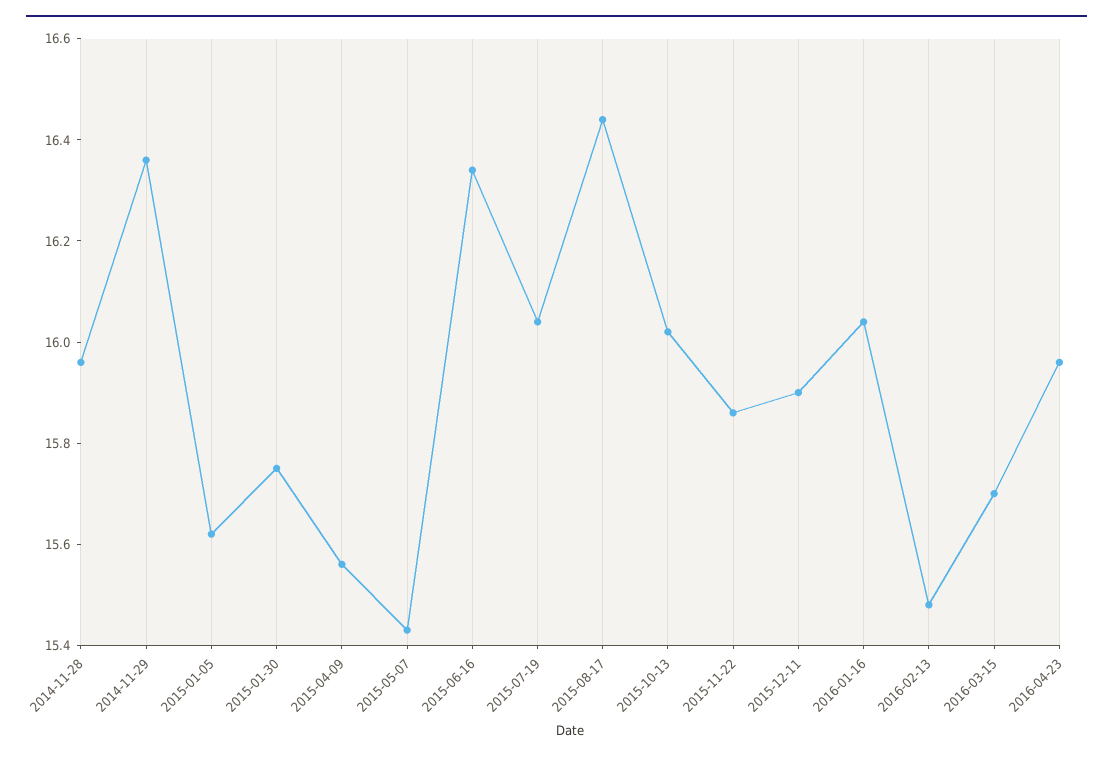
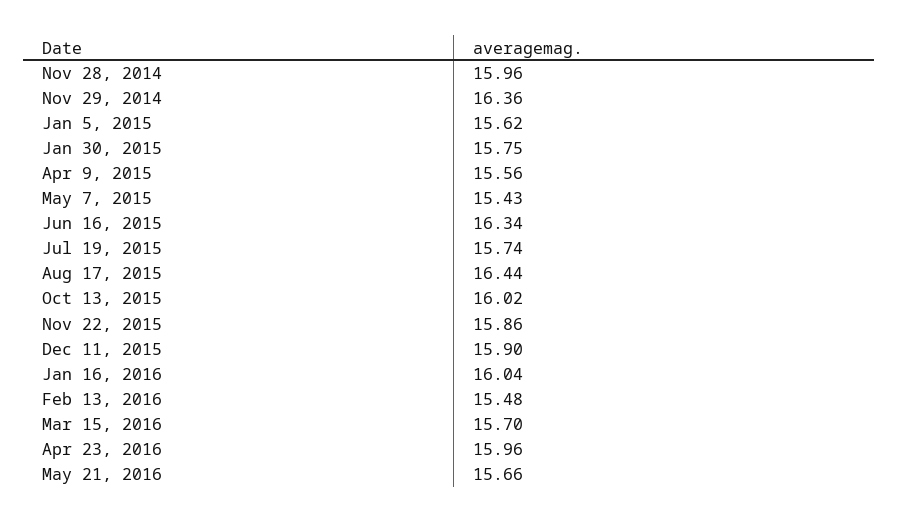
2015-07-19: 16.05 -> 15.74
May 21, 2016: none -> 15.66

